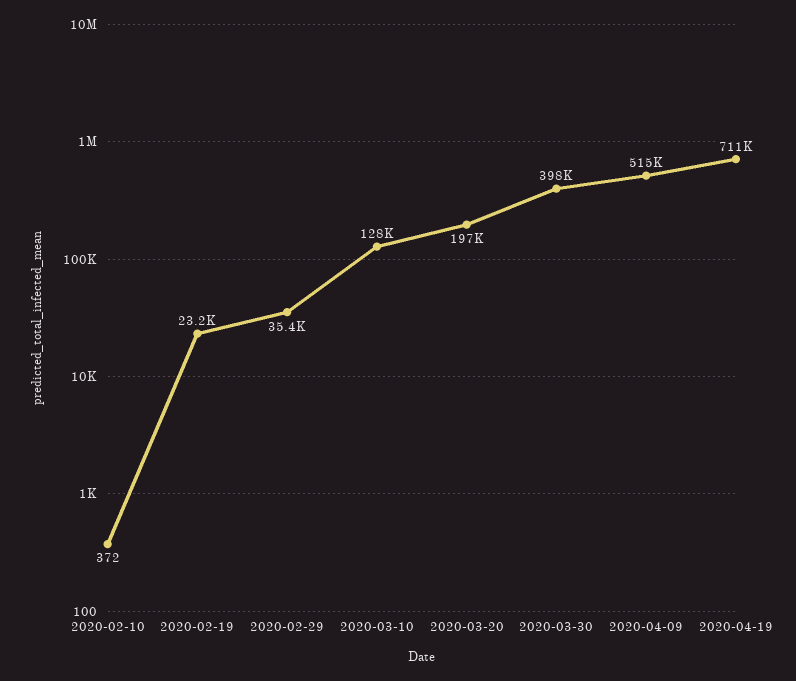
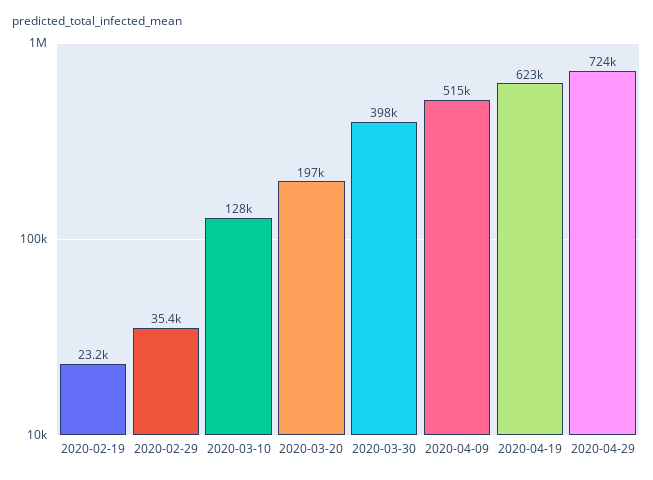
2020-02-10: 372 -> none
2020-04-19: 711000 -> 623000
2020-04-29: none -> 724000

